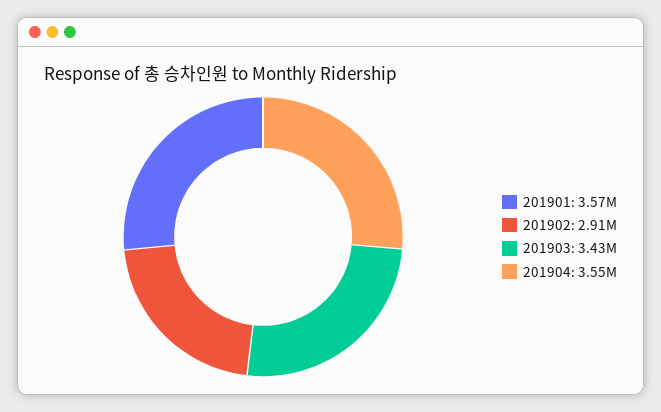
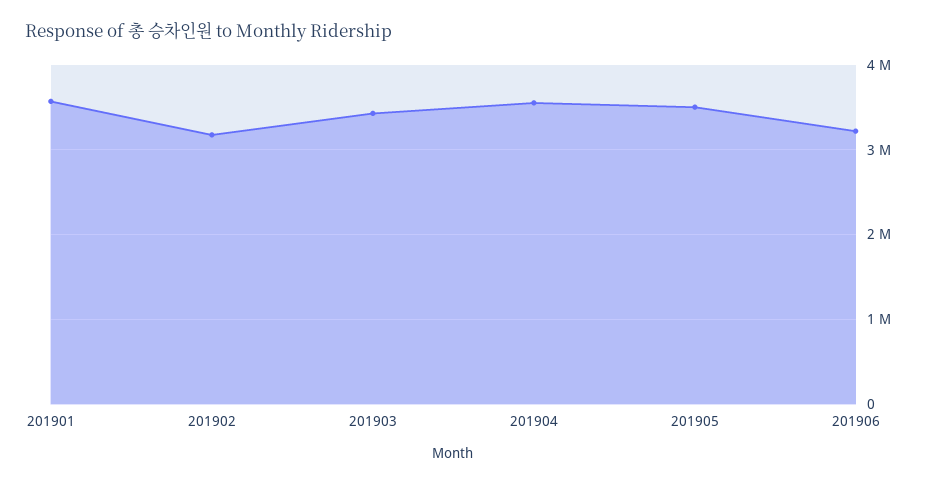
201902: 2910000 -> 3200000
201905: none -> 3500000
201906: none -> 3200000

